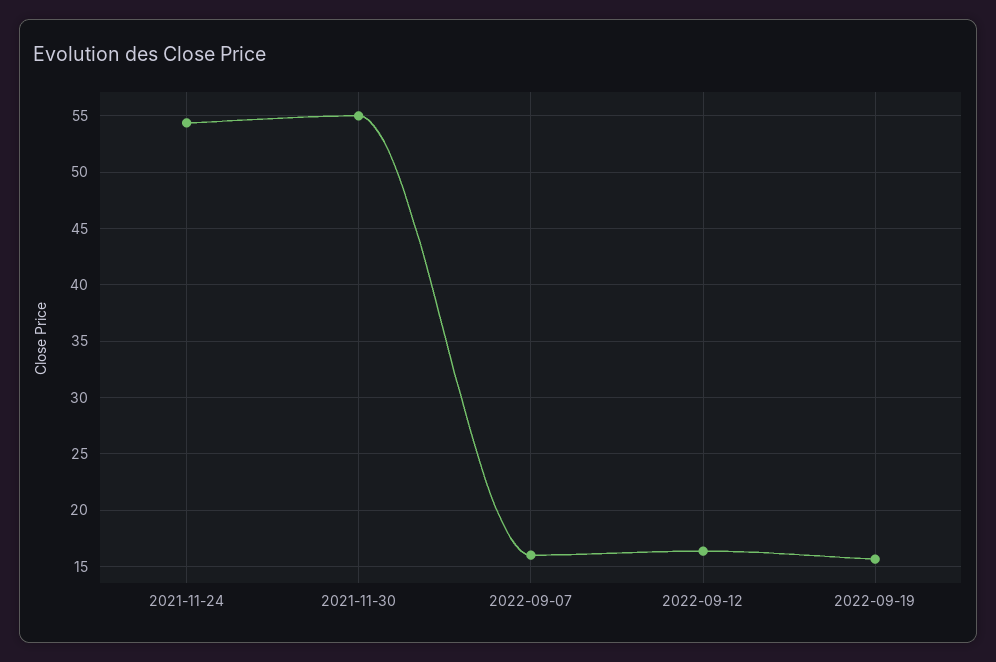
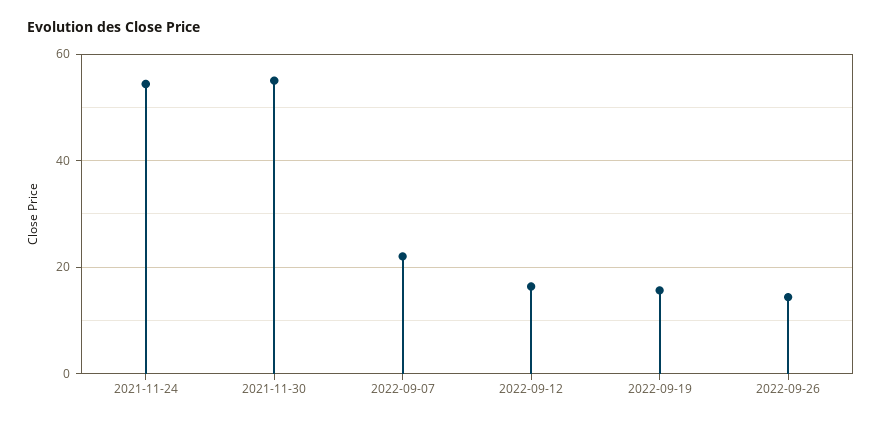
2022-09-07: 16 -> 22
2022-09-26: none -> 14

